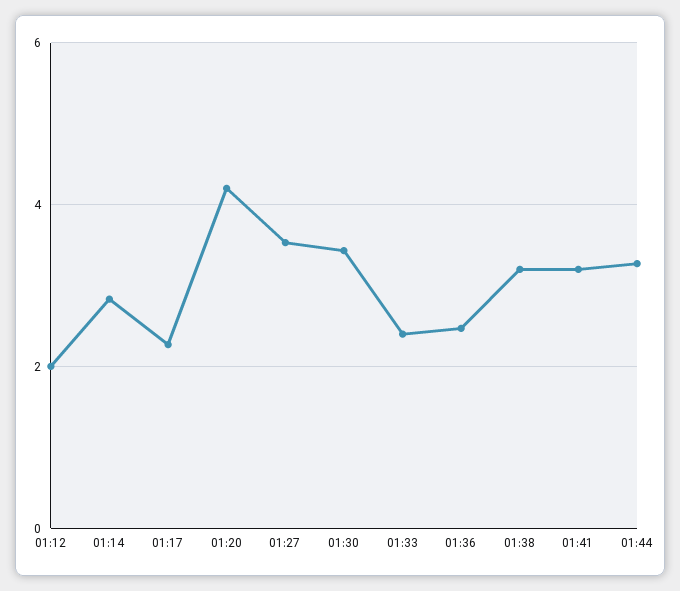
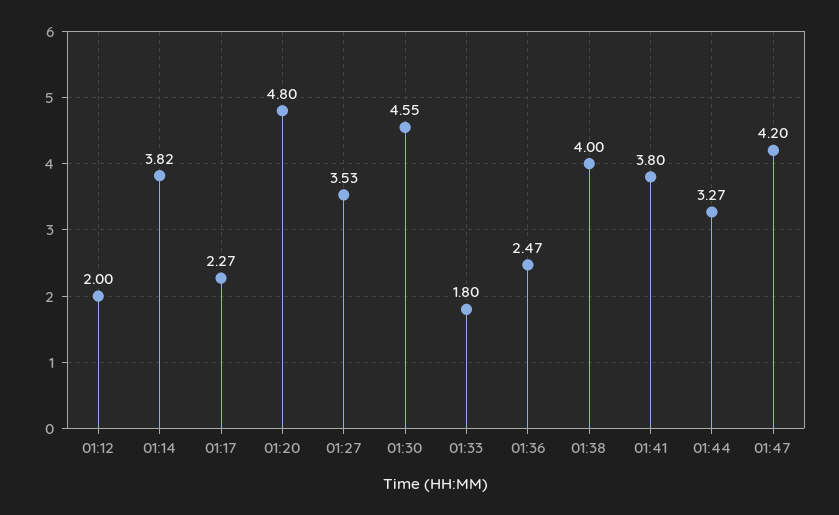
01:14: 2.8 -> 3.82
01:20: 4.2 -> 4.8
01:30: 3.4 -> 4.55
01:33: 2.4 -> 1.8
01:38: 3.2 -> 4
01:41: 3.2 -> 3.8
01:47: none -> 4.2

